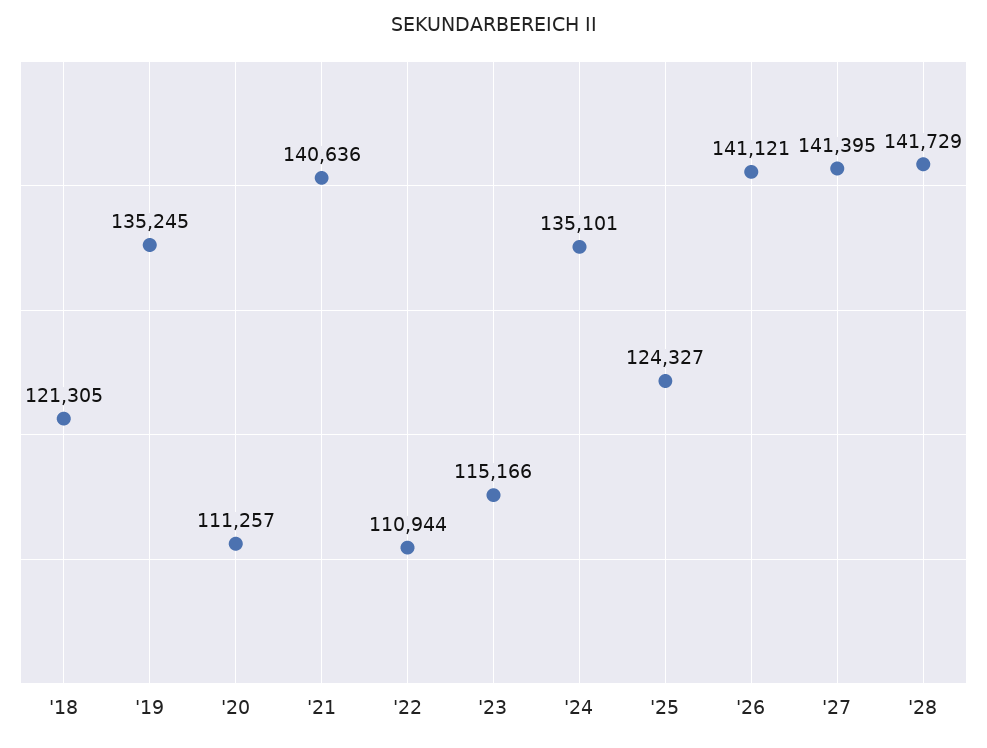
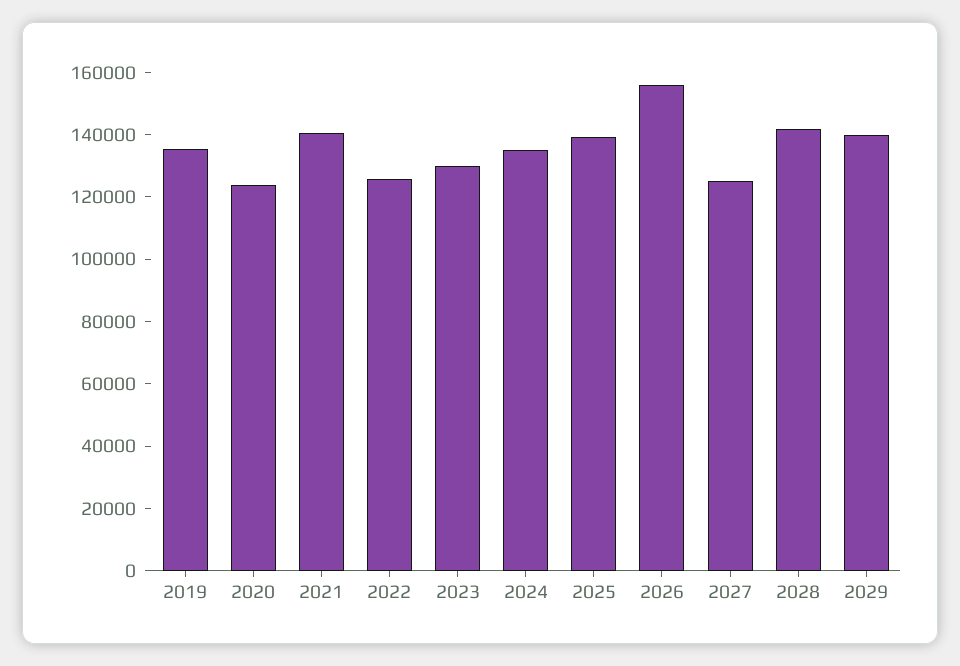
'18: 121305 -> none
'20: 111257 -> 125000
'22: 110944 -> 125000
'23: 115166 -> 130000
'25: 124327 -> 140000
'26: 141121 -> 155000
'27: 141395 -> 125000
2029: none -> 140000

